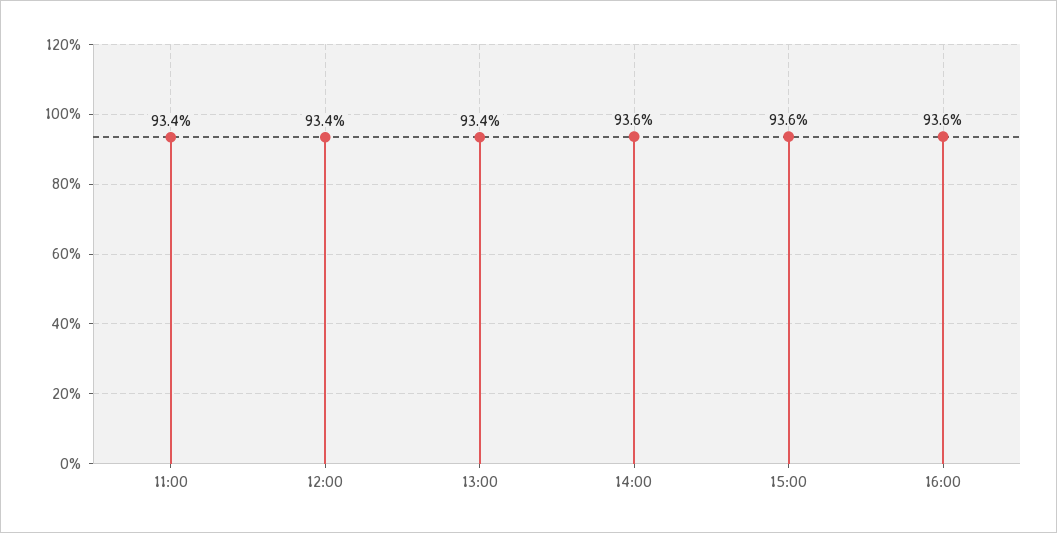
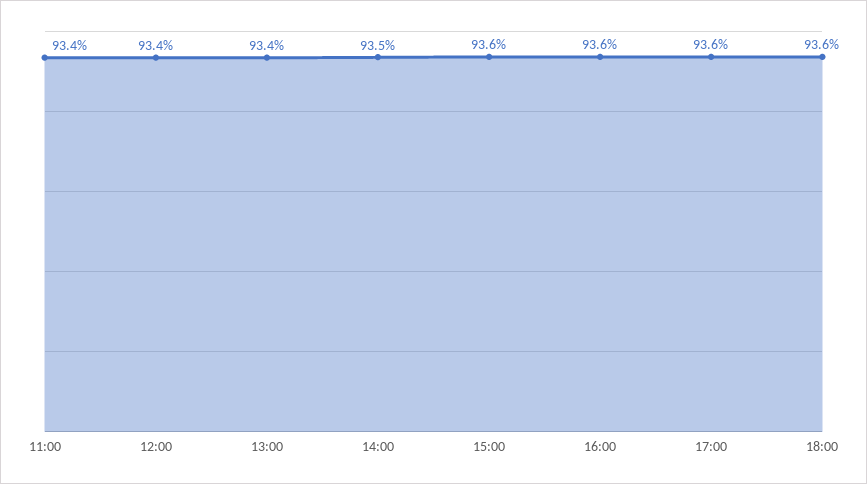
14:00: 93.6 -> 93.5
17:00: none -> 93.6
18:00: none -> 93.6

